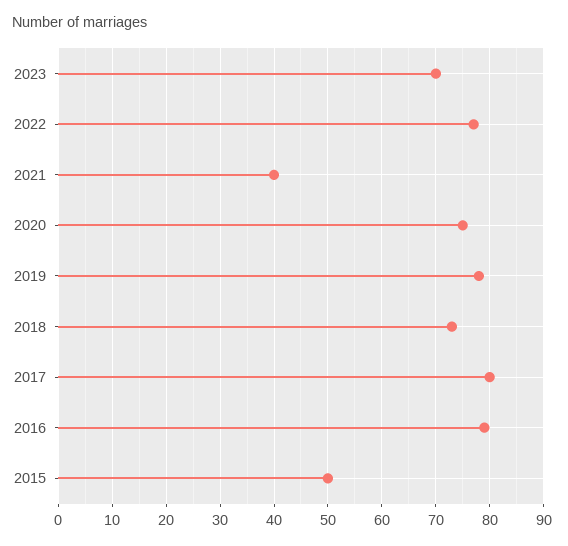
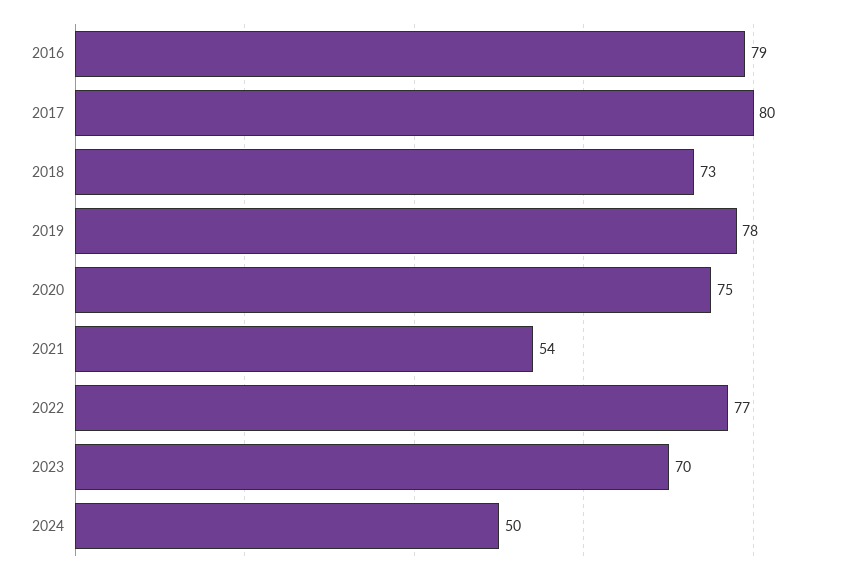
2021: 40 -> 54
2015: 50 -> none
2024: none -> 50

